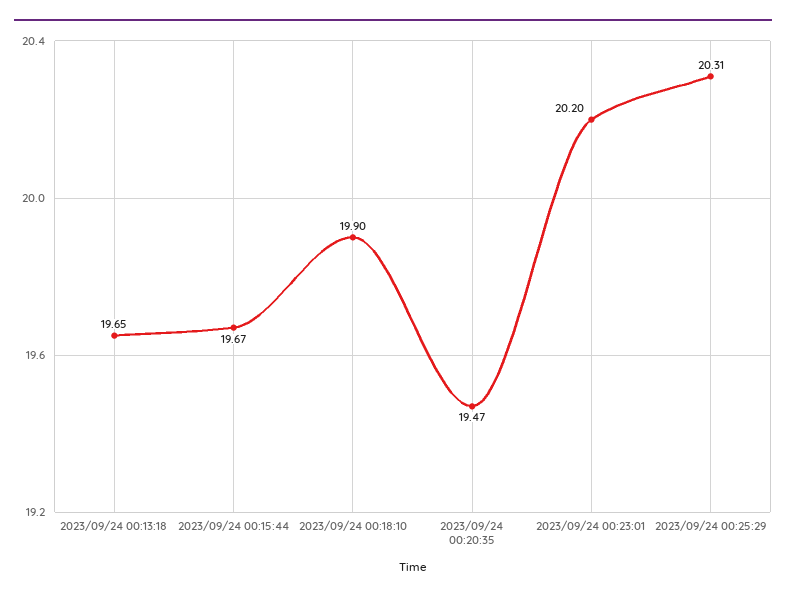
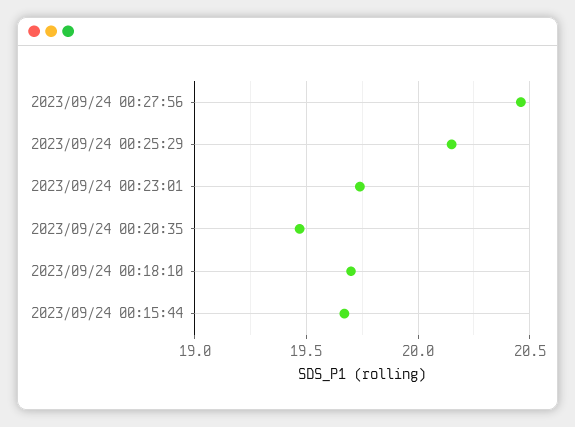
2023/09/24 00:13:18: 19.65 -> none
2023/09/24 00:18:10: 19.9 -> 19.7
2023/09/24 00:23:01: 20.2 -> 19.75
2023/09/24 00:25:29: 20.31 -> 20.15
2023/09/24 00:27:56: none -> 20.45

